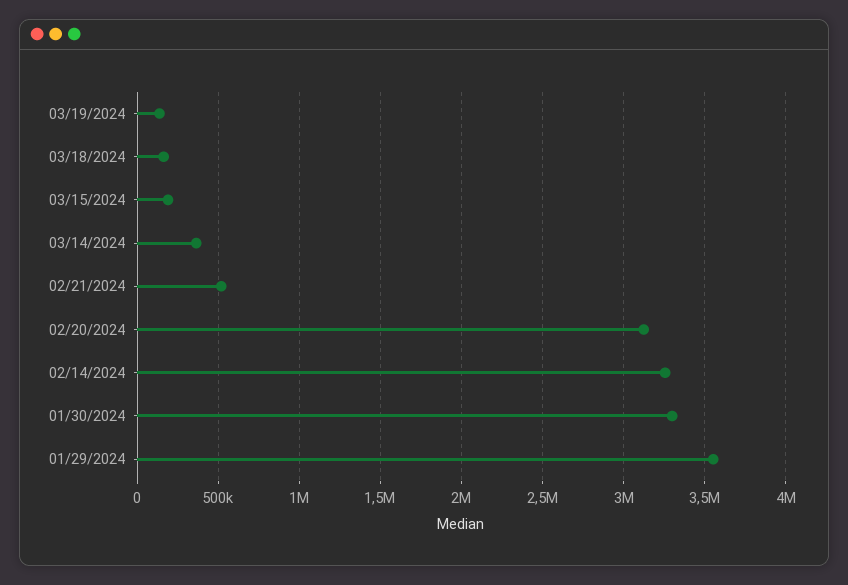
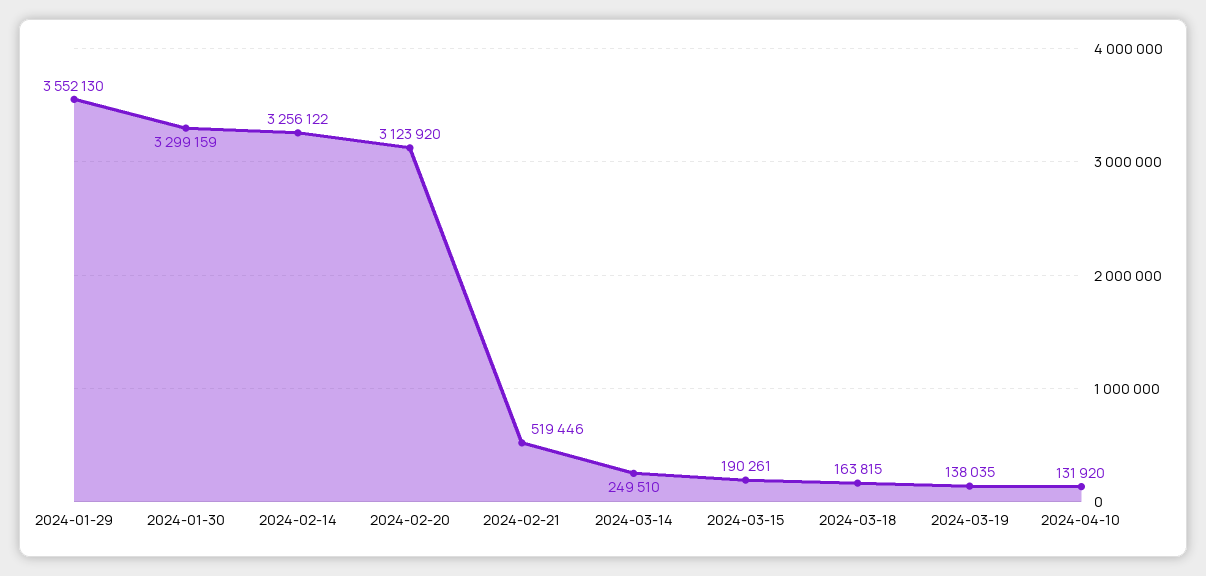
03/14/2024: 350000 -> 249510
2024-04-10: none -> 131920

